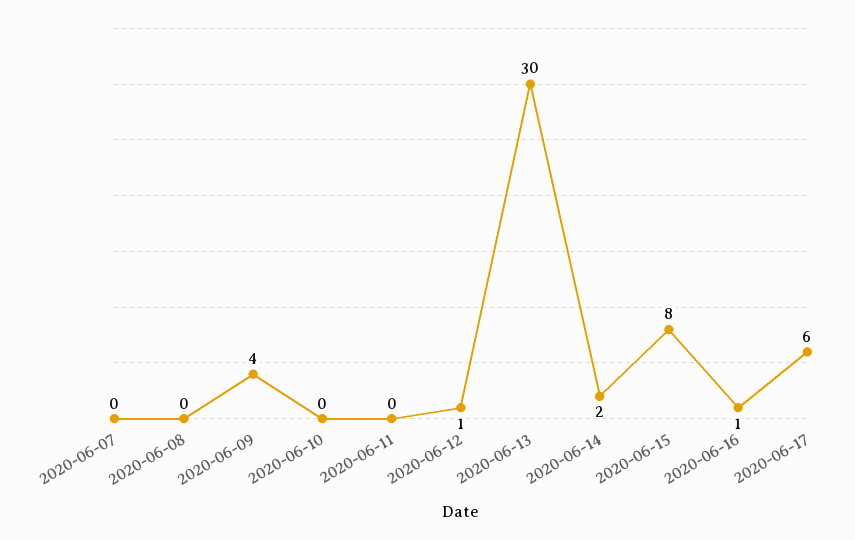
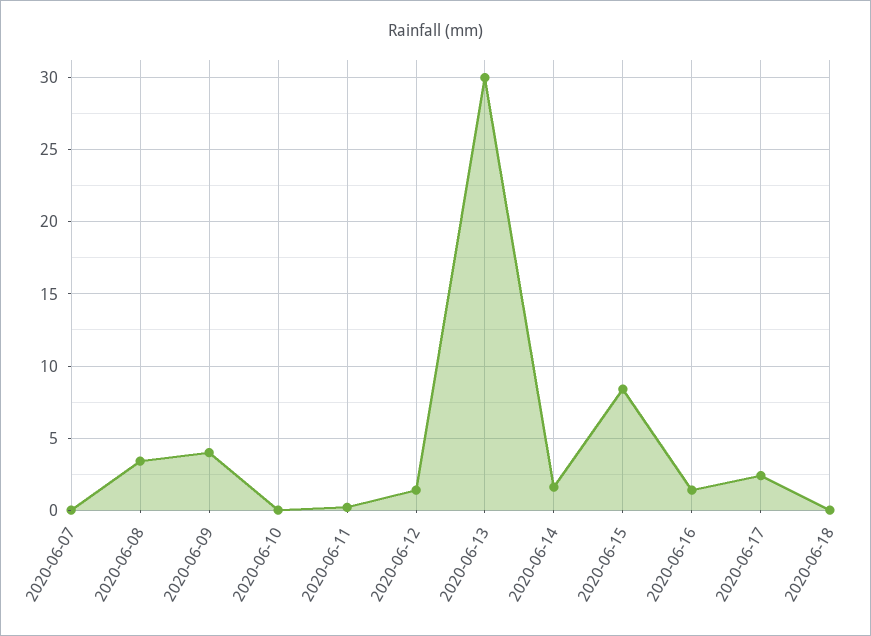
2020-06-08: 0 -> 3.5
2020-06-17: 6 -> 2.5
2020-06-18: none -> 0

